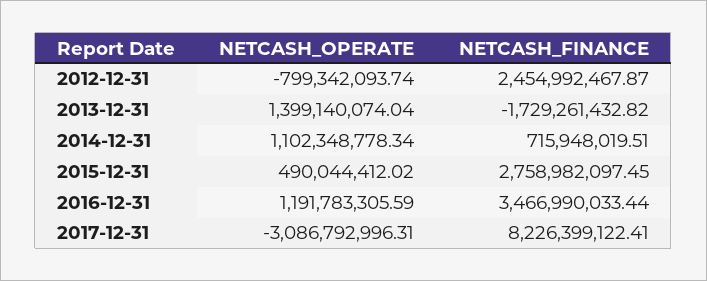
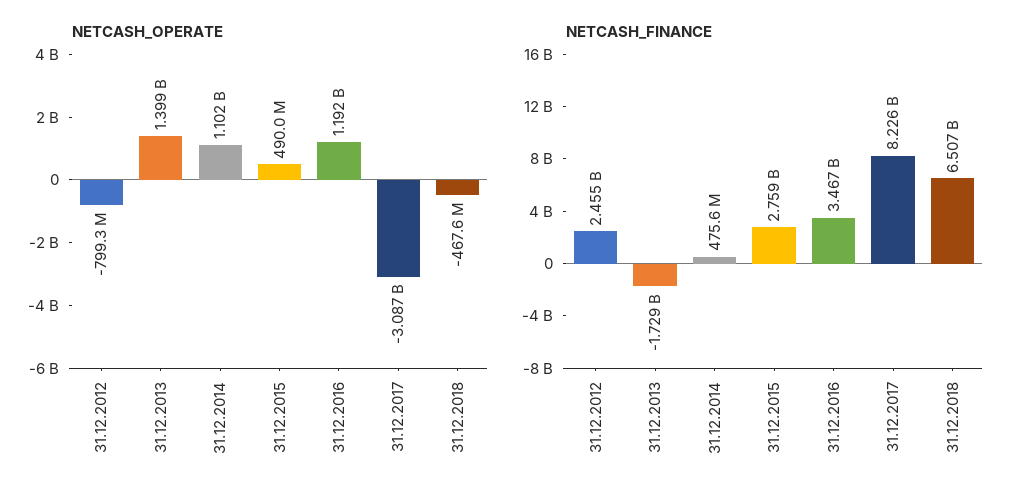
NETCASH_FINANCE, 2014-12-31: 715948019.51 -> 475600000
NETCASH_OPERATE, 31.12.2018: none -> -467600000
NETCASH_FINANCE, 31.12.2018: none -> 6507000000

